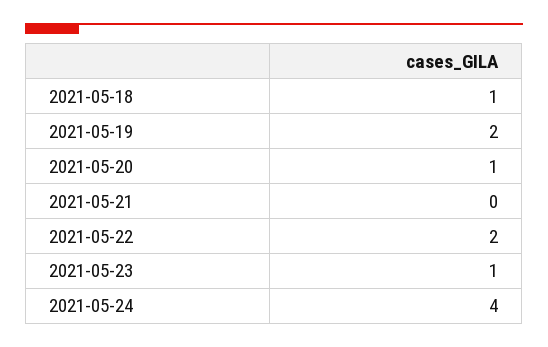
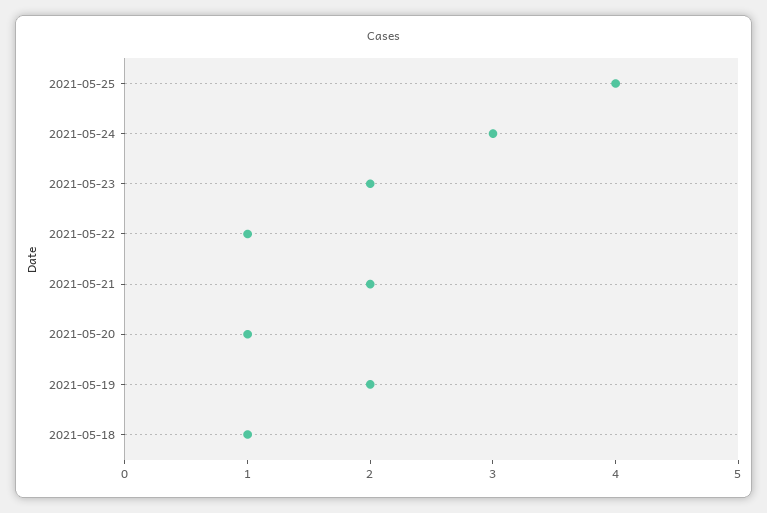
2021-05-21: 0 -> 2
2021-05-22: 2 -> 1
2021-05-23: 1 -> 2
2021-05-24: 4 -> 3
2021-05-25: none -> 4

